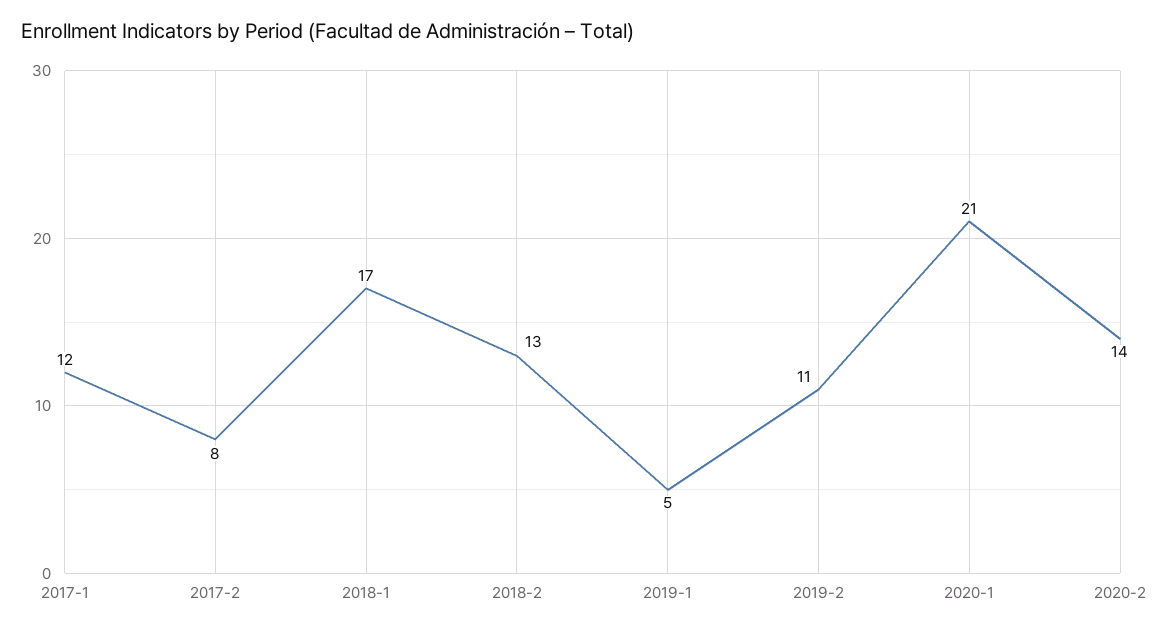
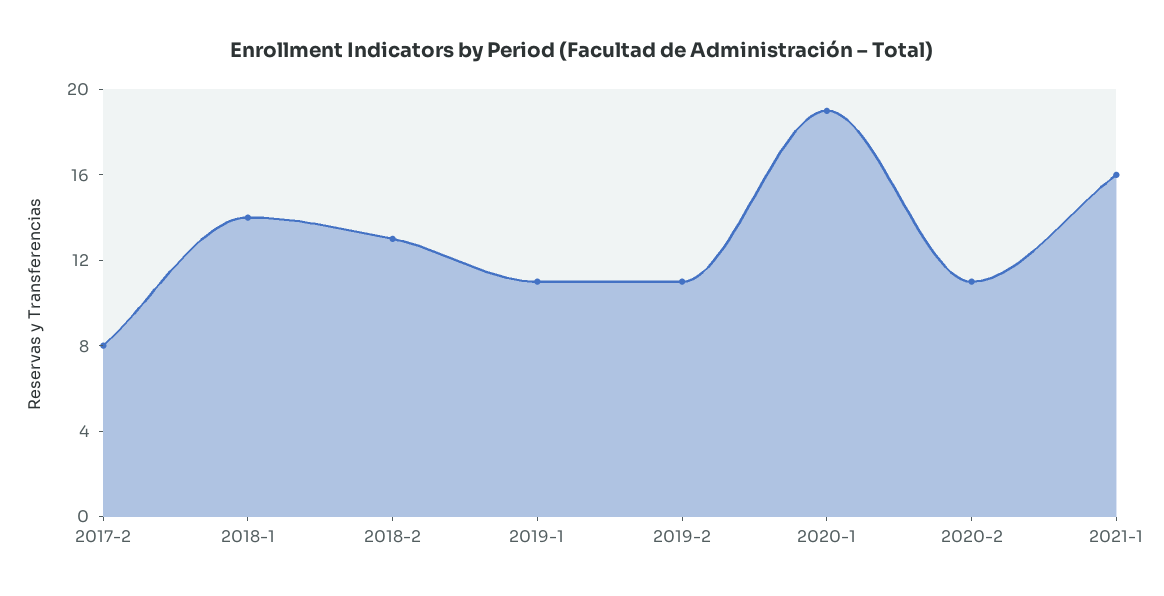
2017-1: 12 -> none
2018-1: 17 -> 14
2019-1: 5 -> 11
2020-1: 21 -> 19
2020-2: 14 -> 11
2021-1: none -> 16

